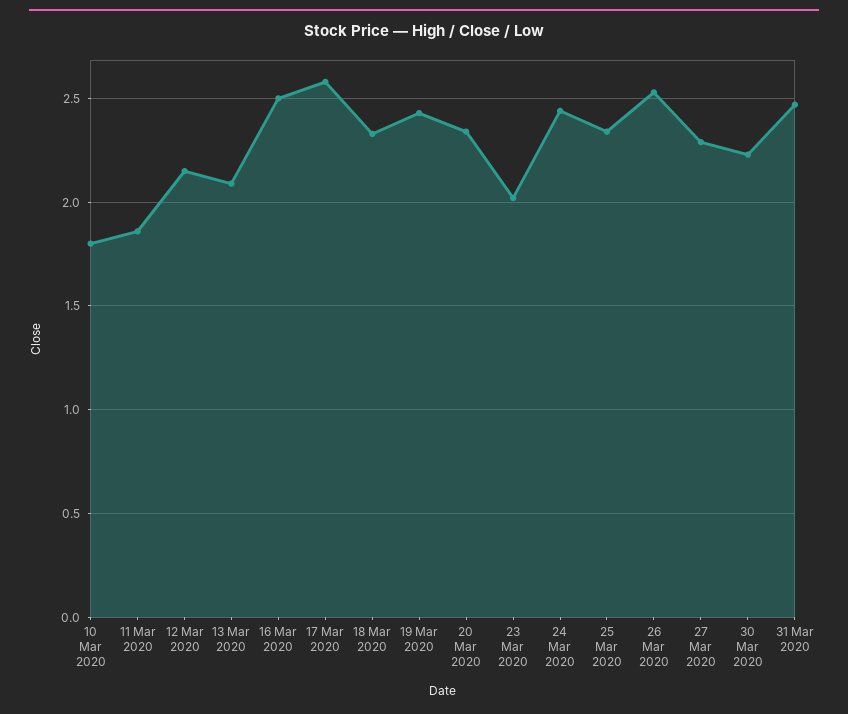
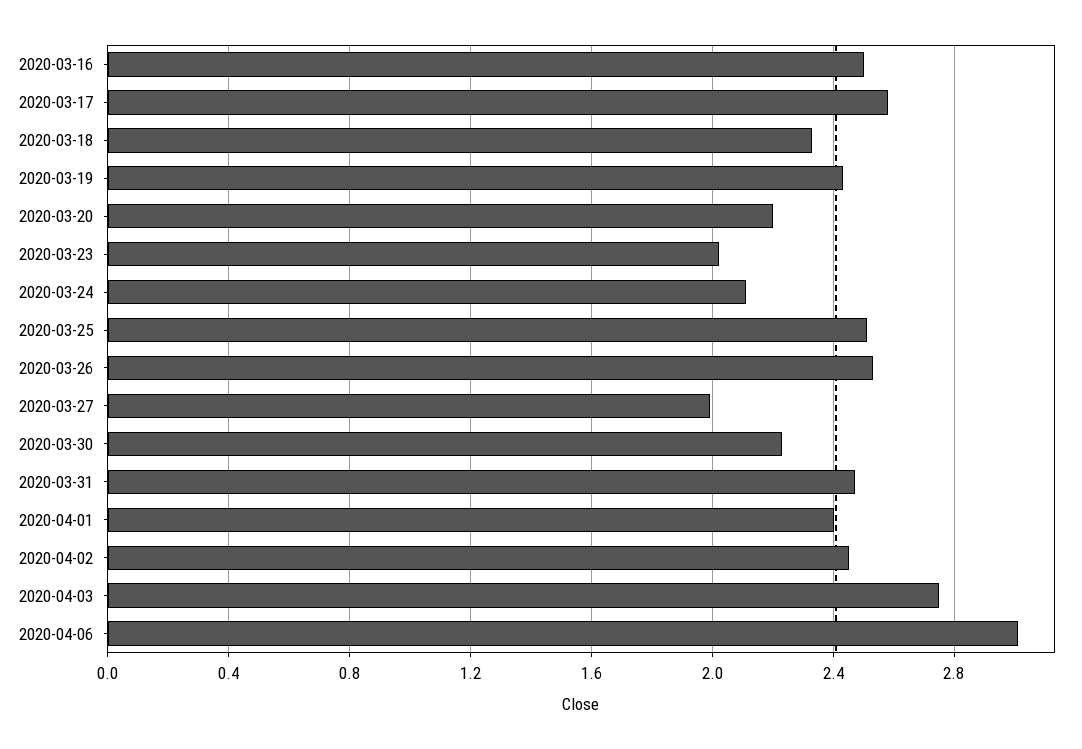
10 Mar 2020: 1.8 -> none
11 Mar 2020: 1.85 -> none
12 Mar 2020: 2.15 -> none
13 Mar 2020: 2.1 -> none
20 Mar 2020: 2.35 -> 2.2
24 Mar 2020: 2.45 -> 2.1
25 Mar 2020: 2.35 -> 2.5
27 Mar 2020: 2.3 -> 2
2020-04-01: none -> 2.4
2020-04-02: none -> 2.45
2020-04-03: none -> 2.75
2020-04-06: none -> 3

